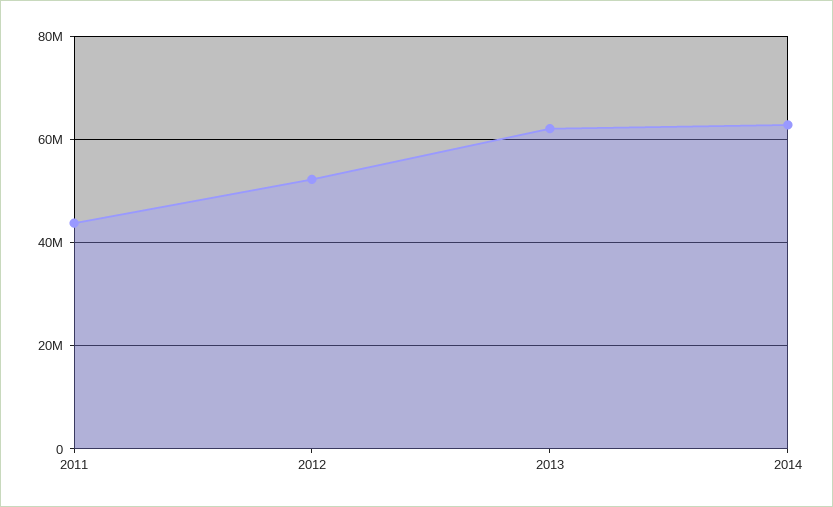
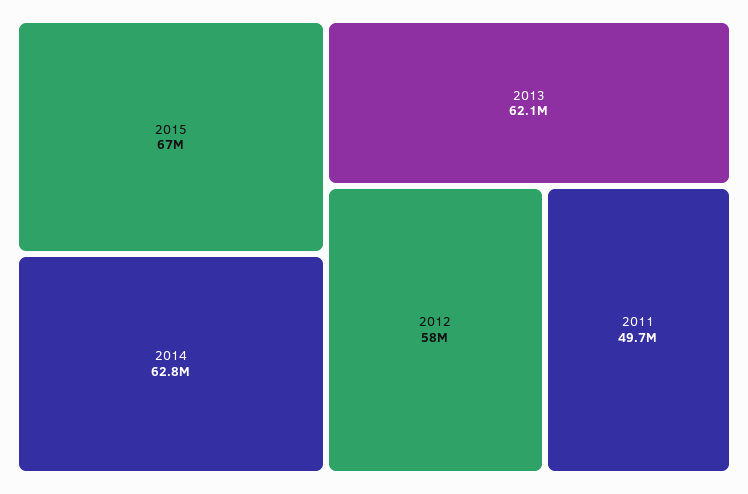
2011: 44000000 -> 49700000
2012: 52000000 -> 58000000
2015: none -> 67000000

